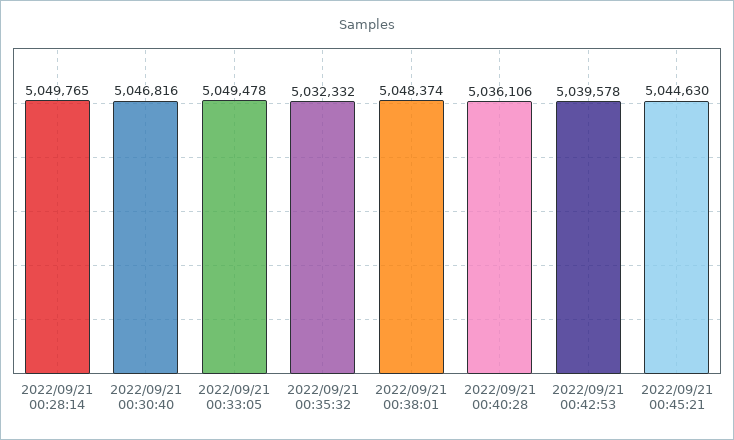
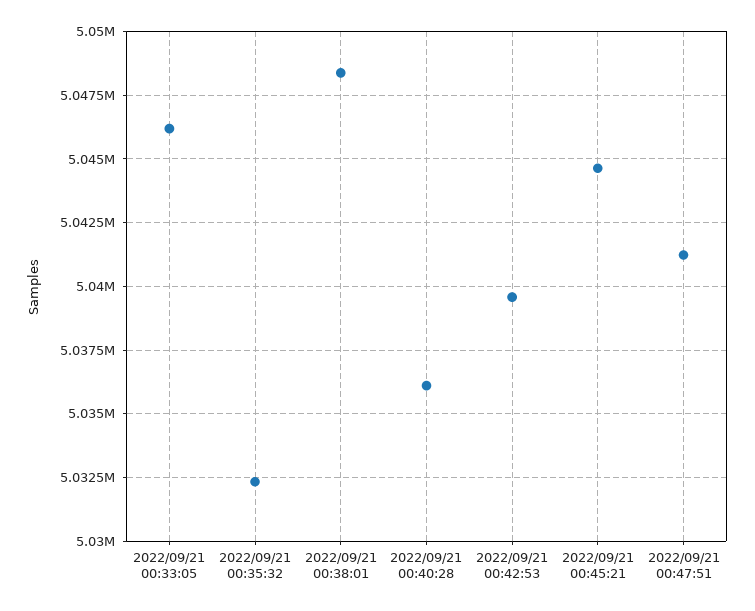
2022/09/21 00:28:14: 5049765 -> none
2022/09/21 00:30:40: 5046816 -> none
2022/09/21 00:33:05: 5049478 -> 5046250
2022/09/21 00:47:51: none -> 5041250

